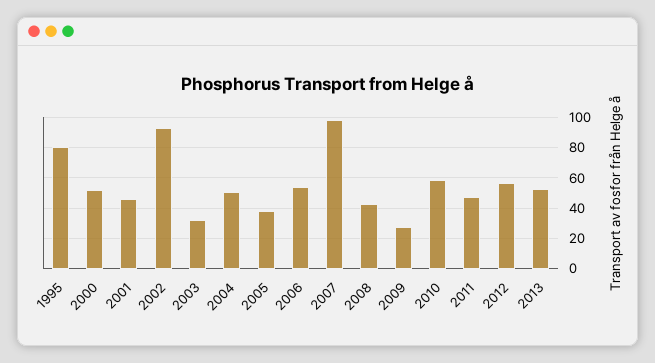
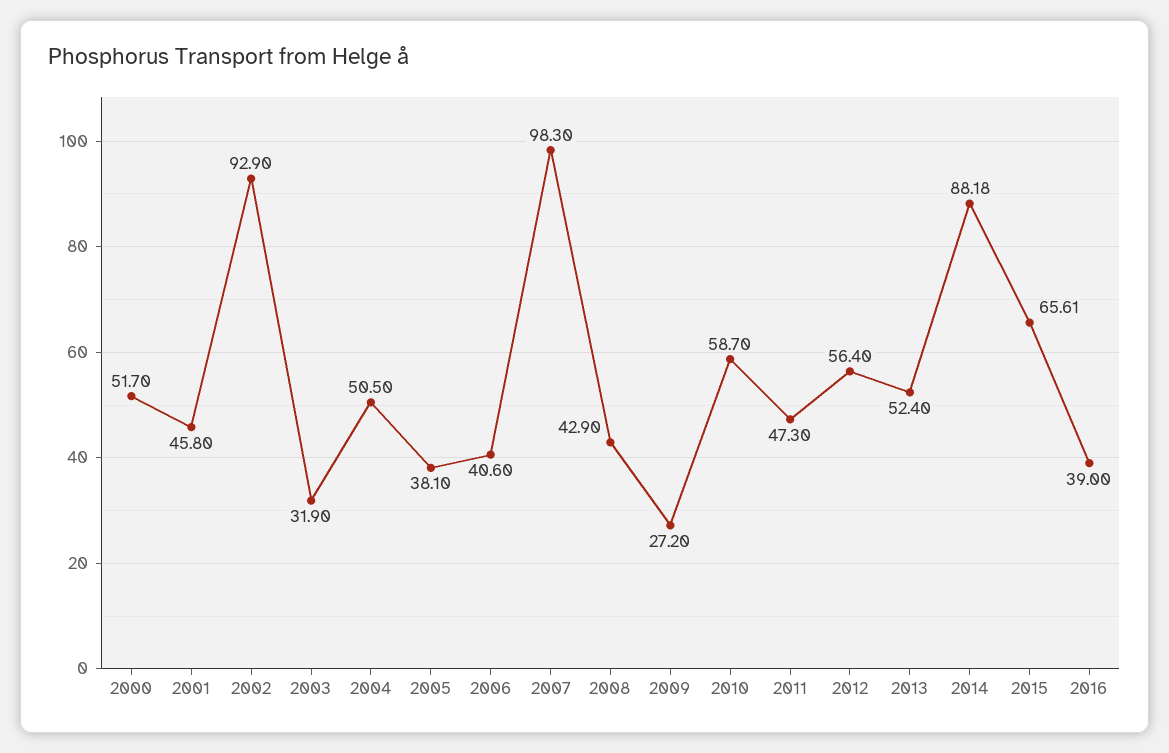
1995: 80 -> none
2006: 55 -> 40.6
2014: none -> 88.18
2015: none -> 65.61
2016: none -> 39

